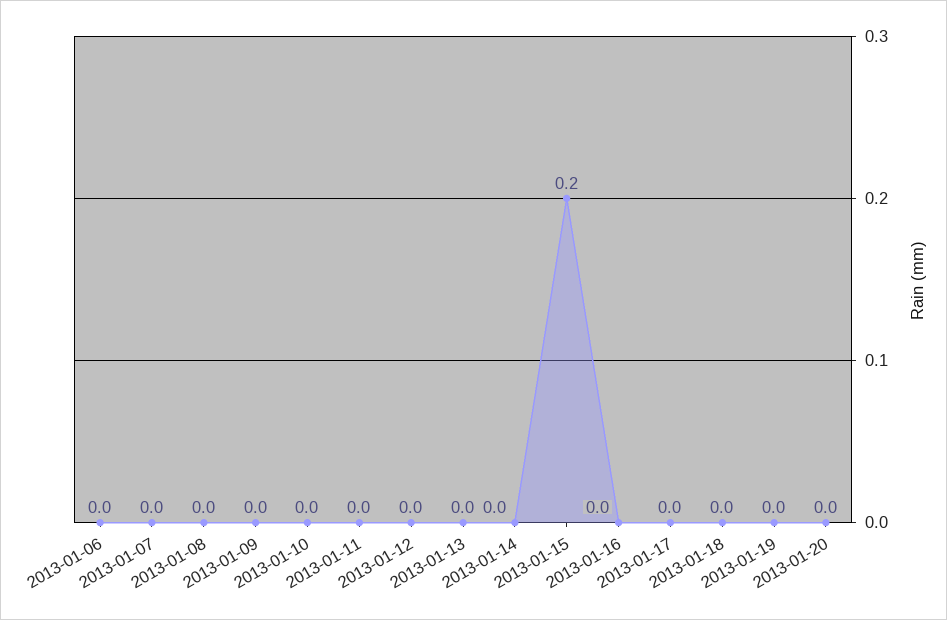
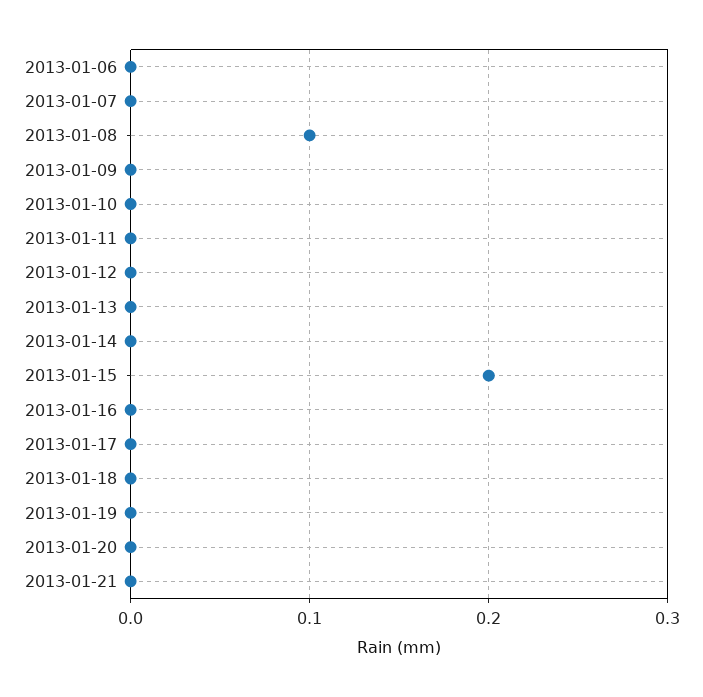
2013-01-08: 0 -> 0.1
2013-01-21: none -> 0

